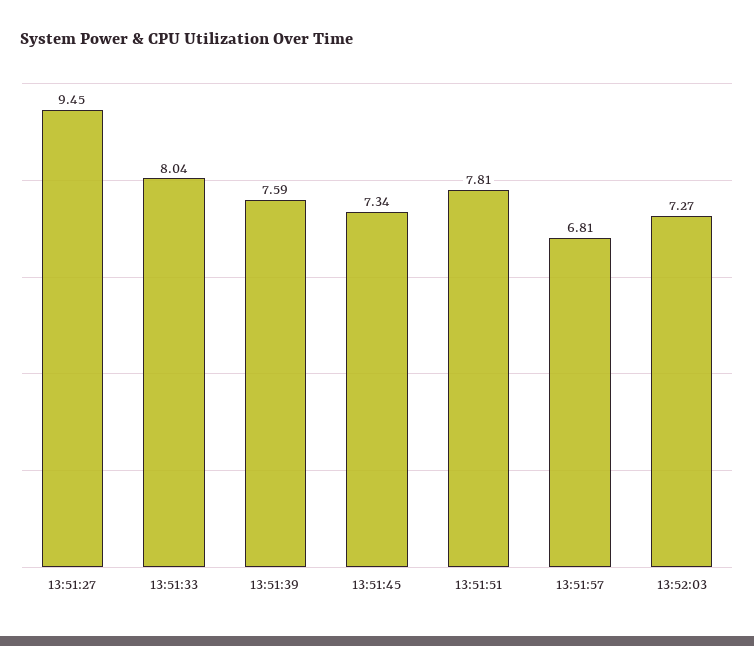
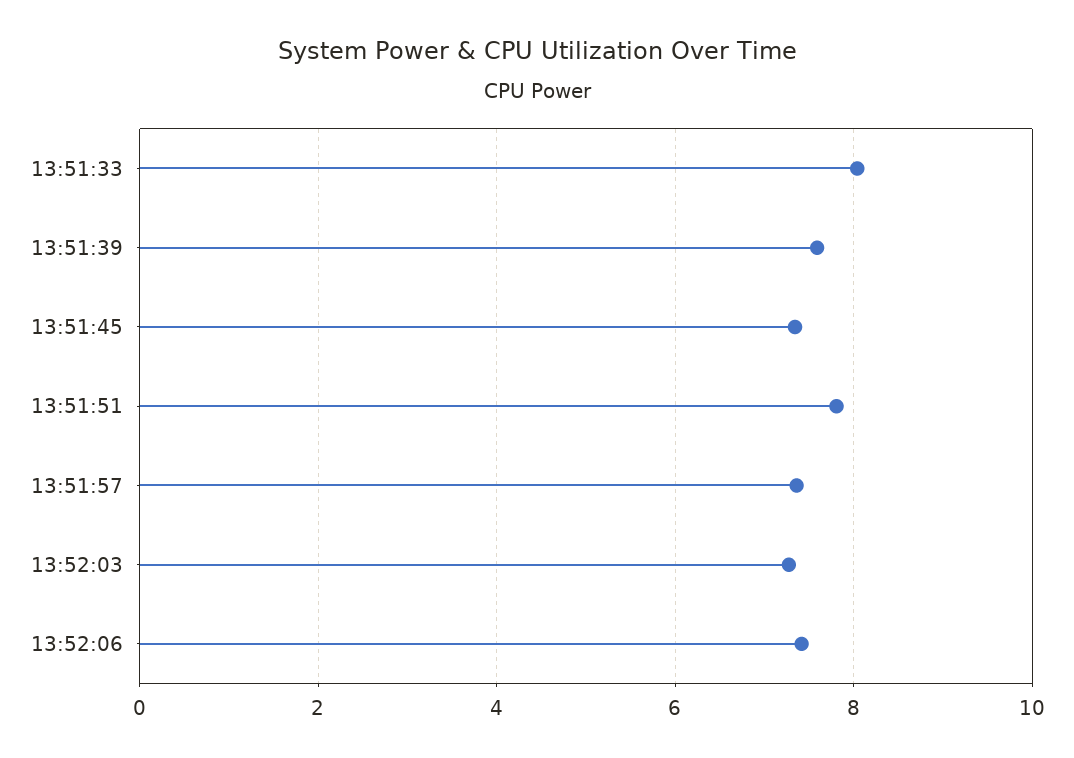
13:51:27: 9.45 -> none
13:51:57: 6.81 -> 7.4
13:52:06: none -> 7.4

